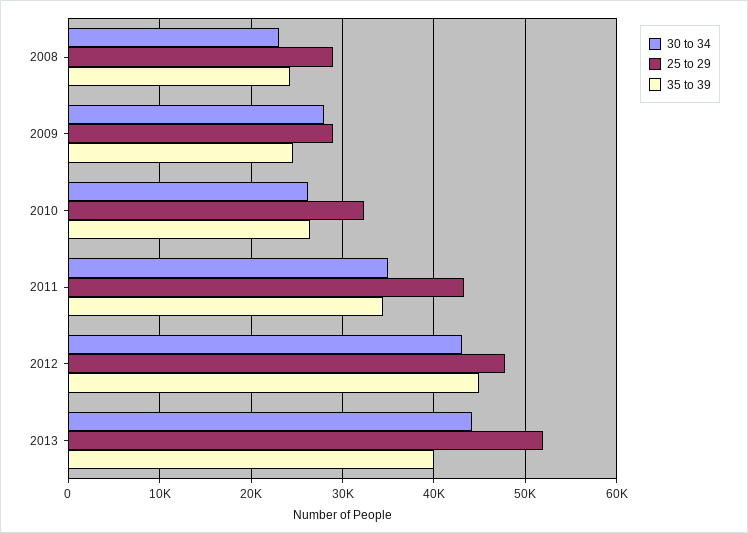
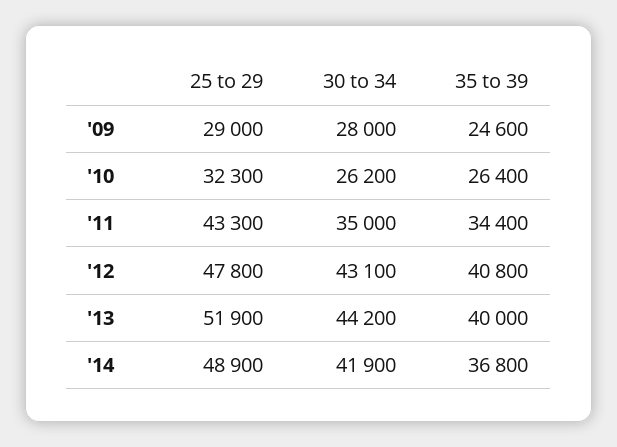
30 to 34, 2008: 23000 -> none
25 to 29, 2008: 29000 -> none
35 to 39, 2008: 24000 -> none
35 to 39, 2012: 45000 -> 40800
25 to 29, '14: none -> 48900
30 to 34, '14: none -> 41900
35 to 39, '14: none -> 36800

